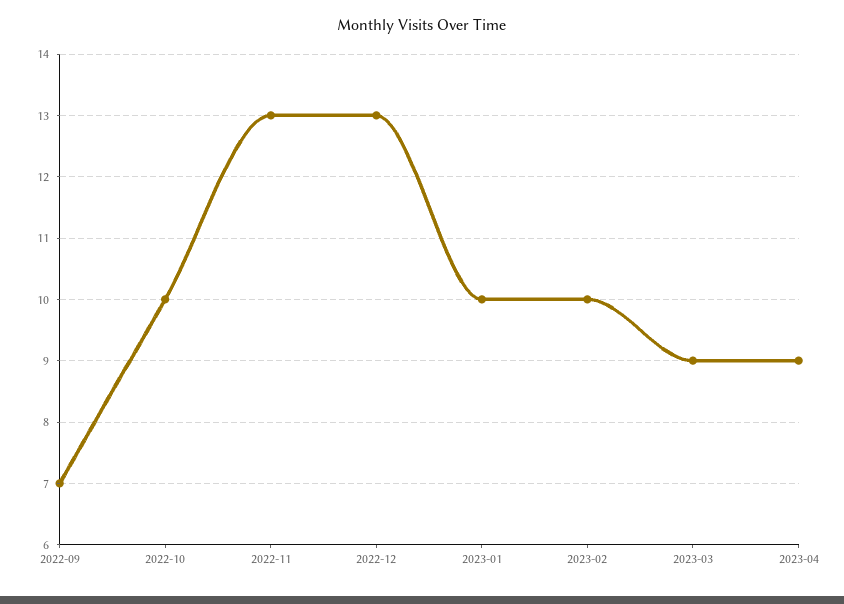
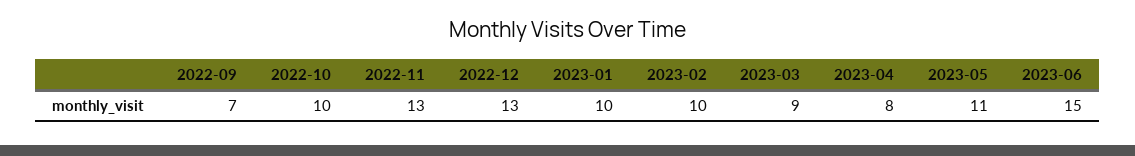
2023-04: 9 -> 8
2023-05: none -> 11
2023-06: none -> 15

